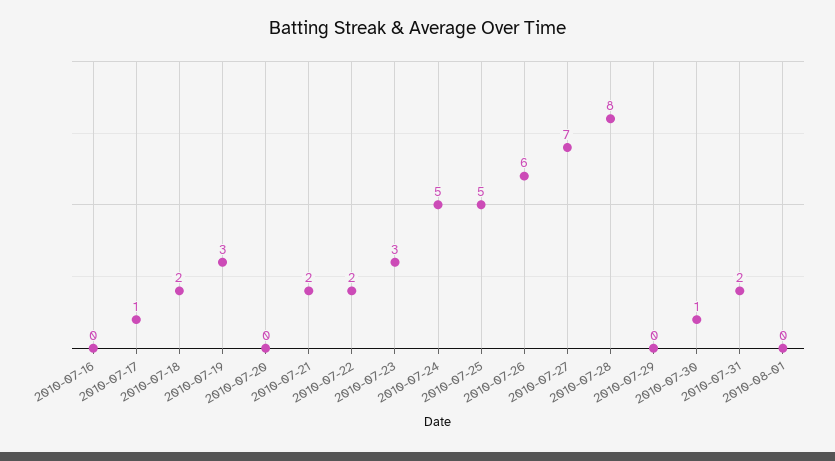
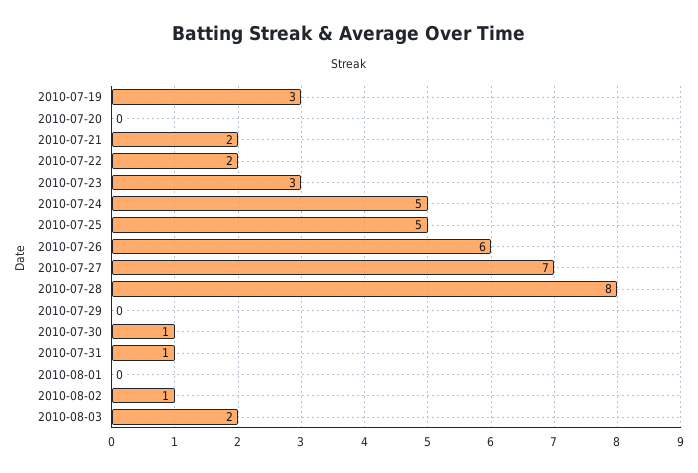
2010-07-16: 0 -> none
2010-07-17: 1 -> none
2010-07-18: 2 -> none
2010-07-31: 2 -> 1
2010-08-02: none -> 1
2010-08-03: none -> 2

